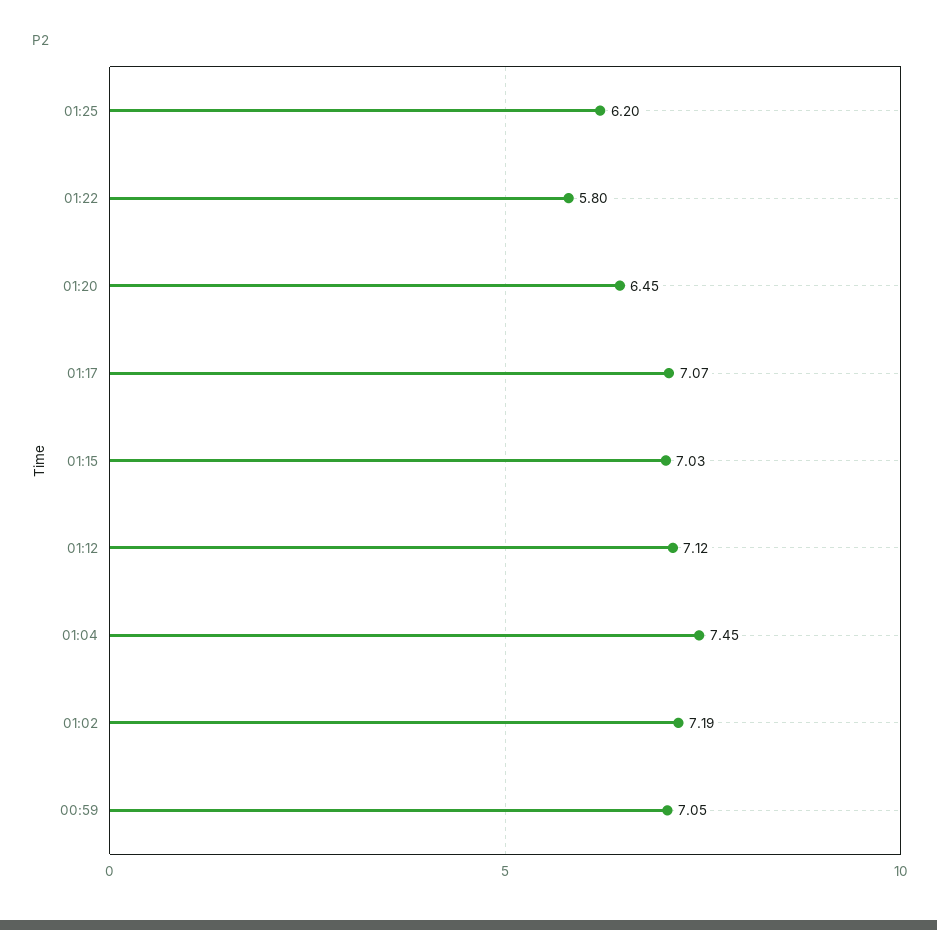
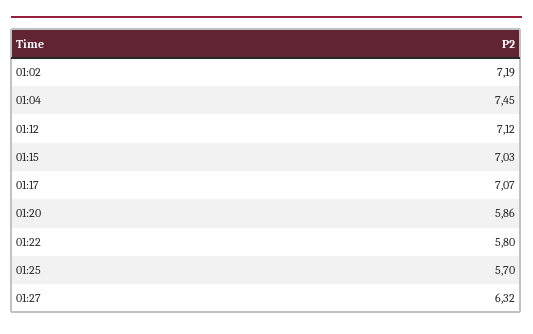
01:25: 6.2 -> 5.7
01:20: 6.45 -> 5.86
00:59: 7.05 -> none
01:27: none -> 6.32

